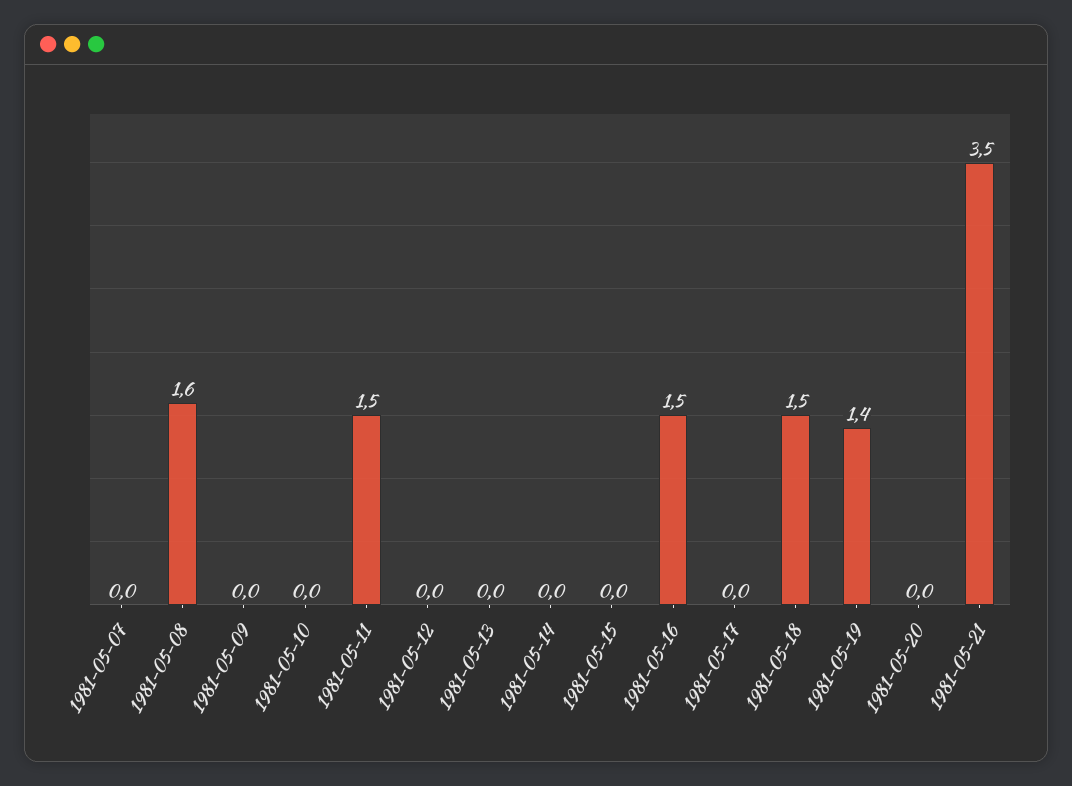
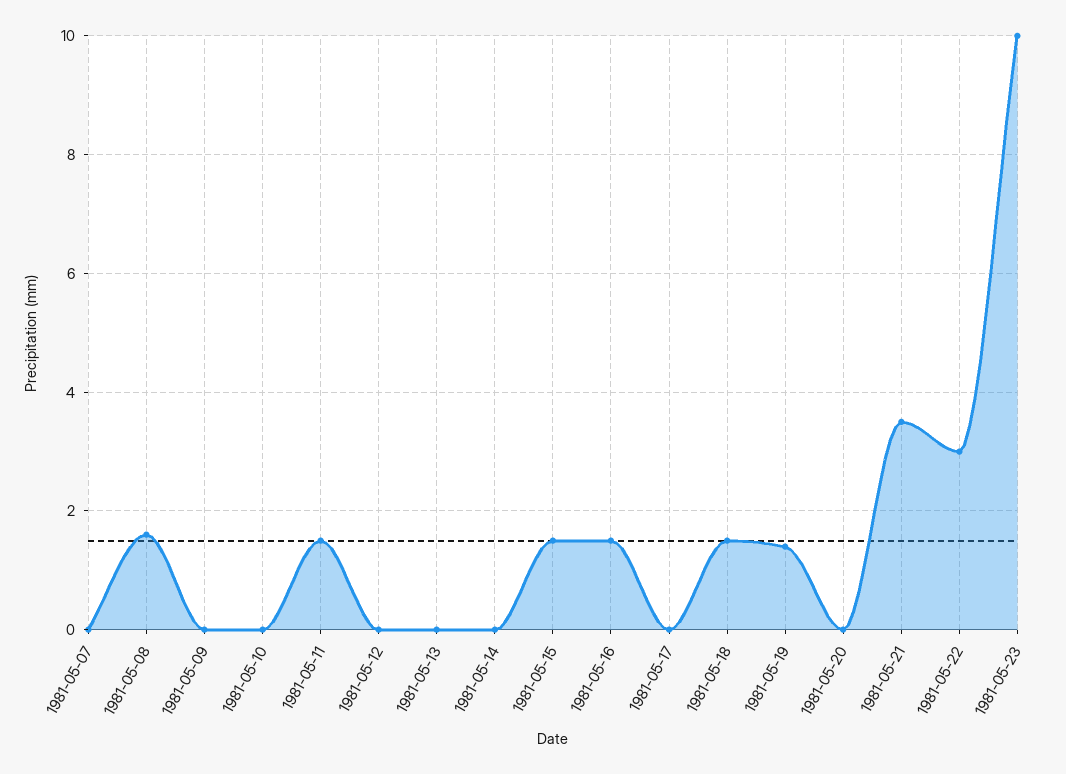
1981-05-15: 0 -> 1.5
1981-05-22: none -> 3
1981-05-23: none -> 10

